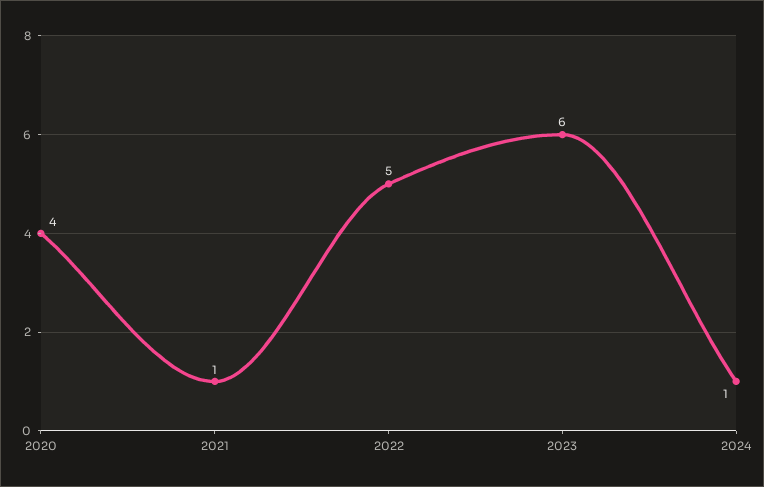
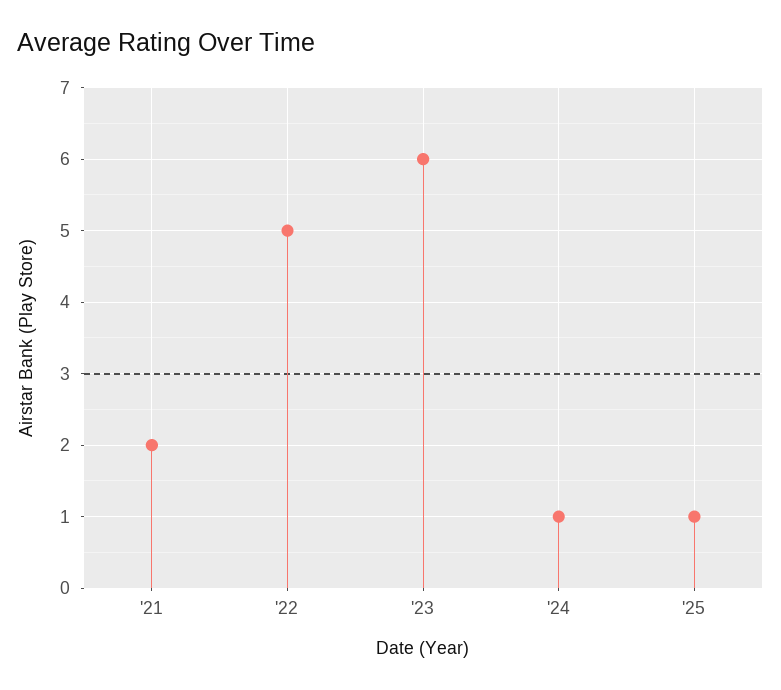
2020: 4 -> none
2021: 1 -> 2
'25: none -> 1

